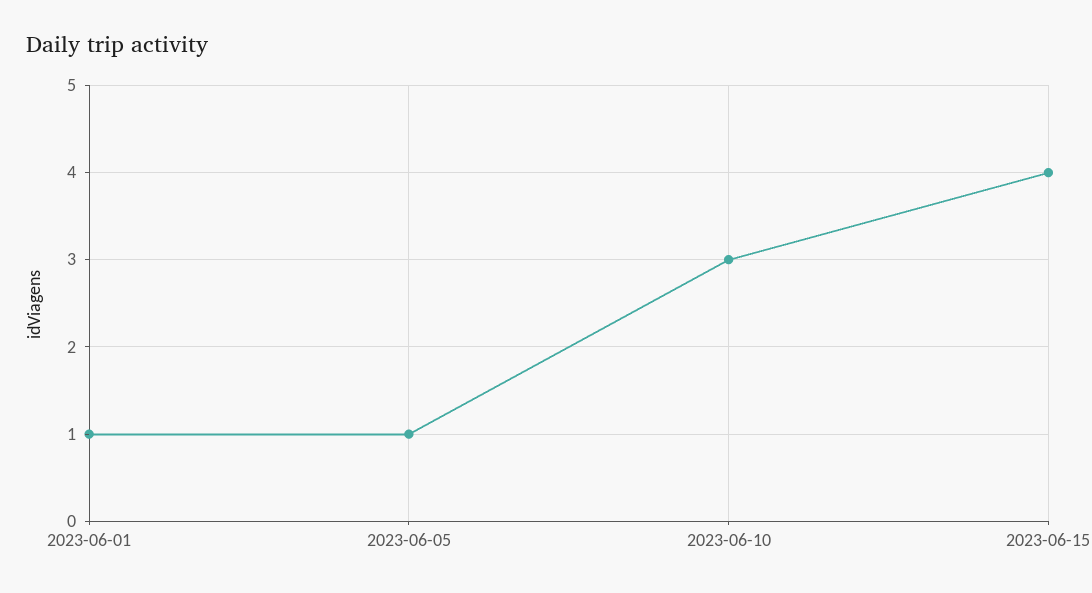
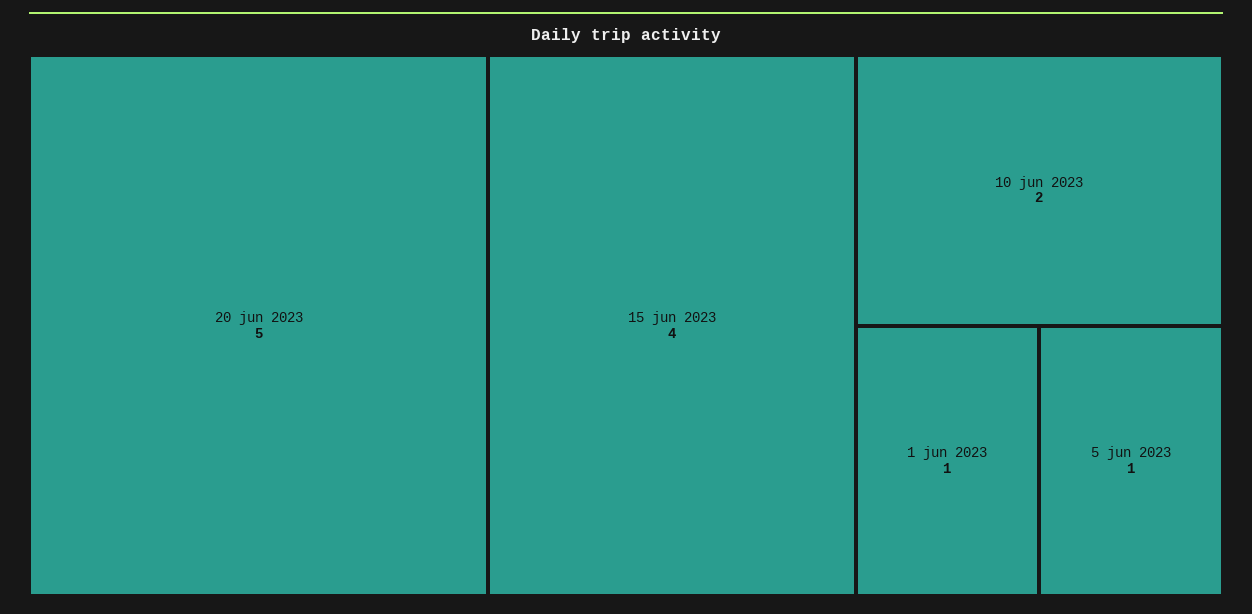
2023-06-10: 3 -> 2
20 jun 2023: none -> 5

